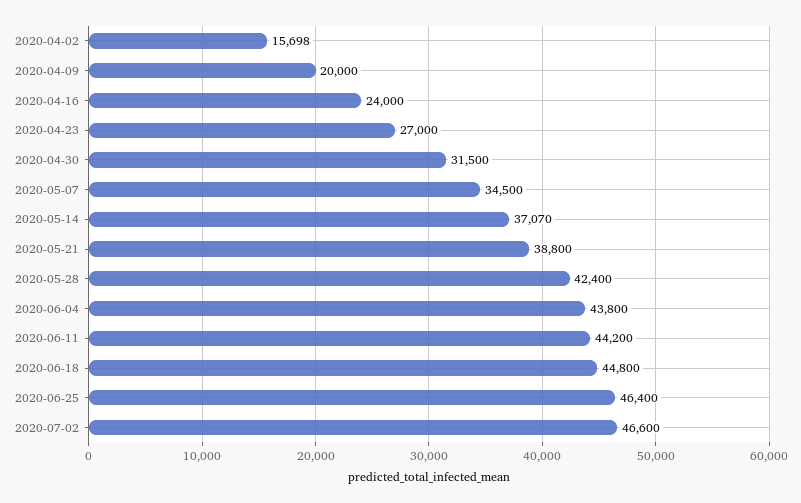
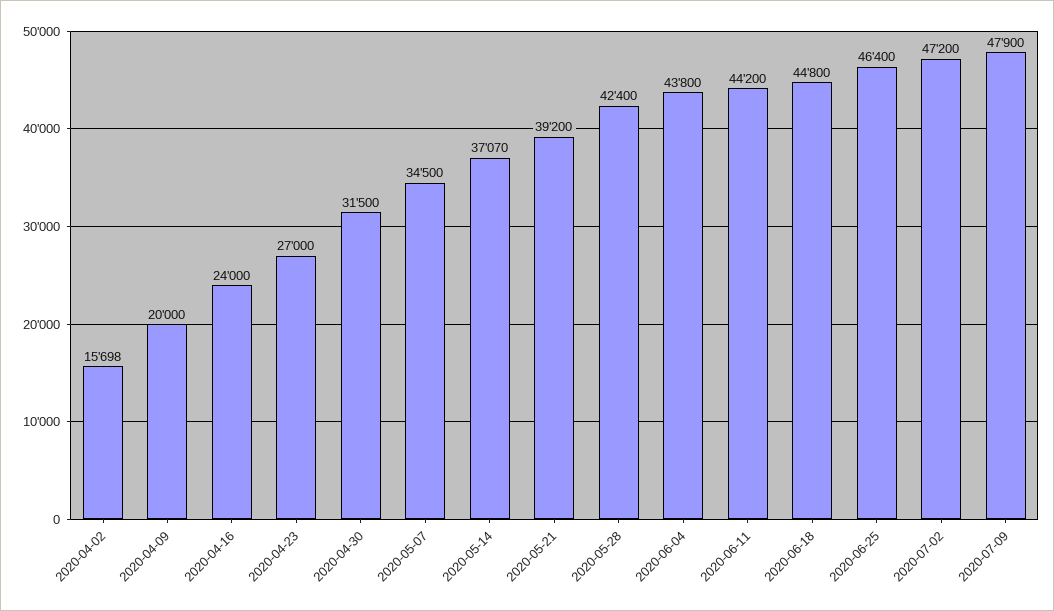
2020-05-21: 38800 -> 39200
2020-07-02: 46600 -> 47200
2020-07-09: none -> 47900

